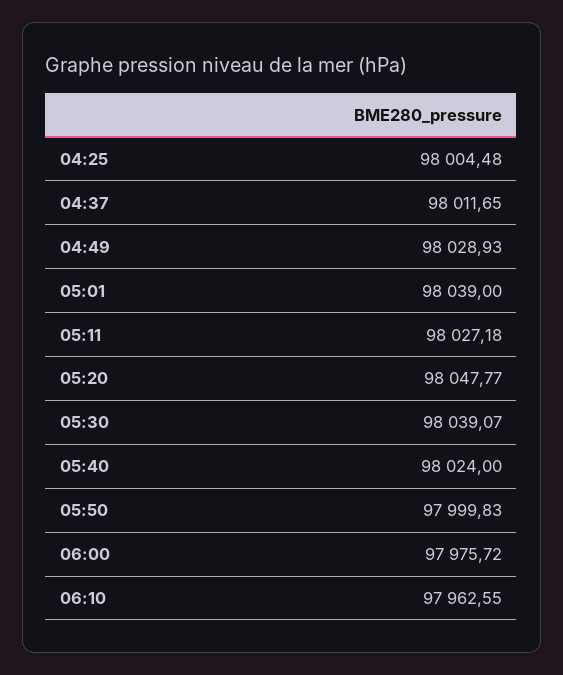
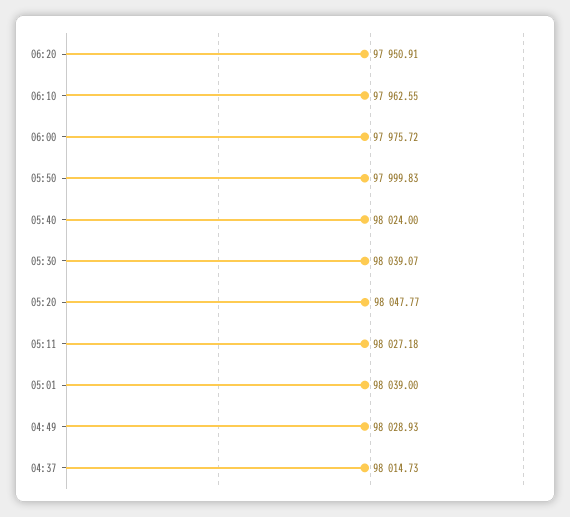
04:25: 98004.48 -> none
04:37: 98011.65 -> 98014.73
06:20: none -> 97950.91

